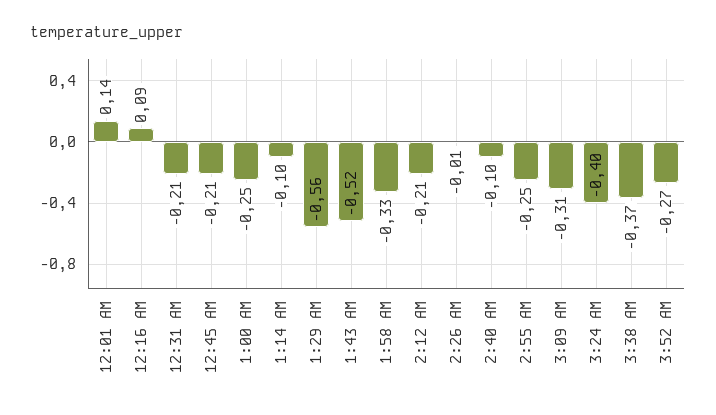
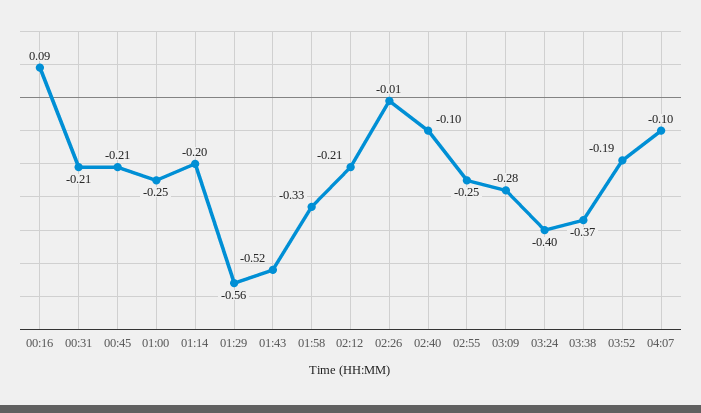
12:01 AM: 0.14 -> none
1:14 AM: -0.1 -> -0.2
3:09 AM: -0.31 -> -0.28
3:52 AM: -0.27 -> -0.19
04:07: none -> -0.1

